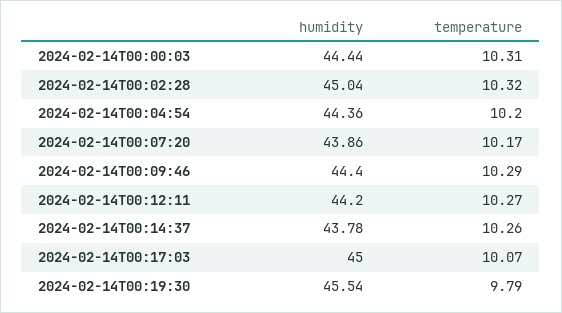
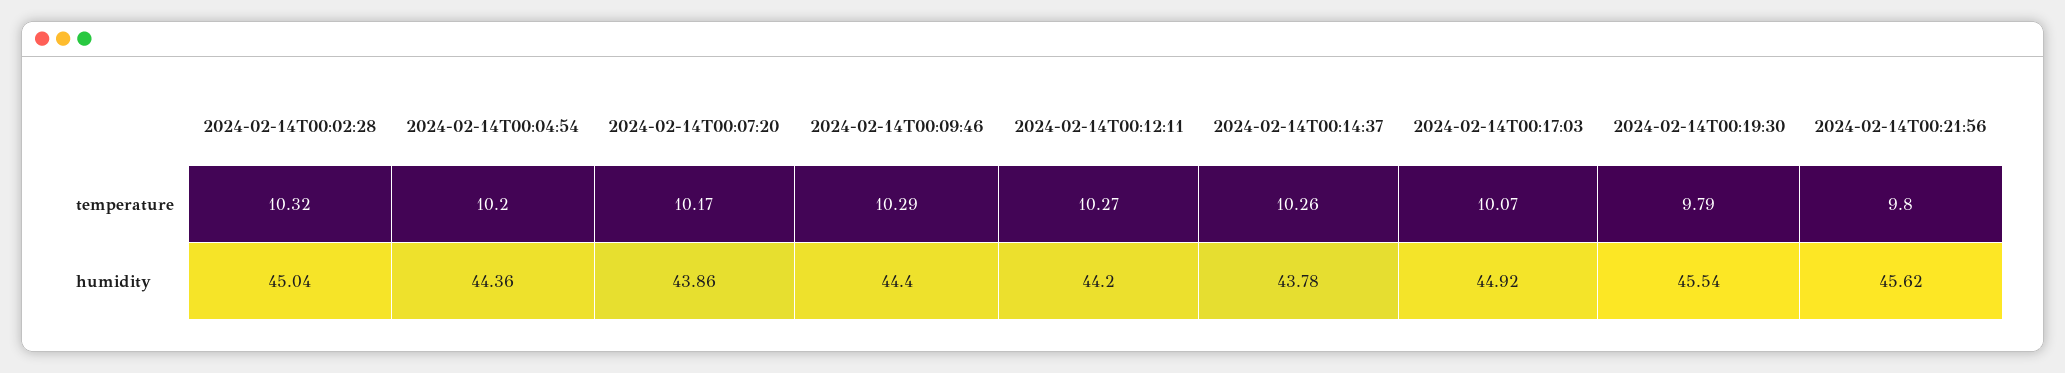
humidity, 2024-02-14T00:00:03: 44.44 -> none
temperature, 2024-02-14T00:00:03: 10.31 -> none
humidity, 2024-02-14T00:17:03: 45 -> 44.92
temperature, 2024-02-14T00:21:56: none -> 9.8
humidity, 2024-02-14T00:21:56: none -> 45.62

